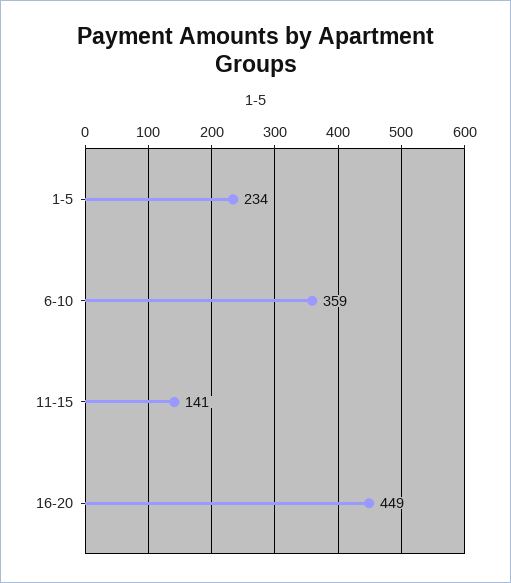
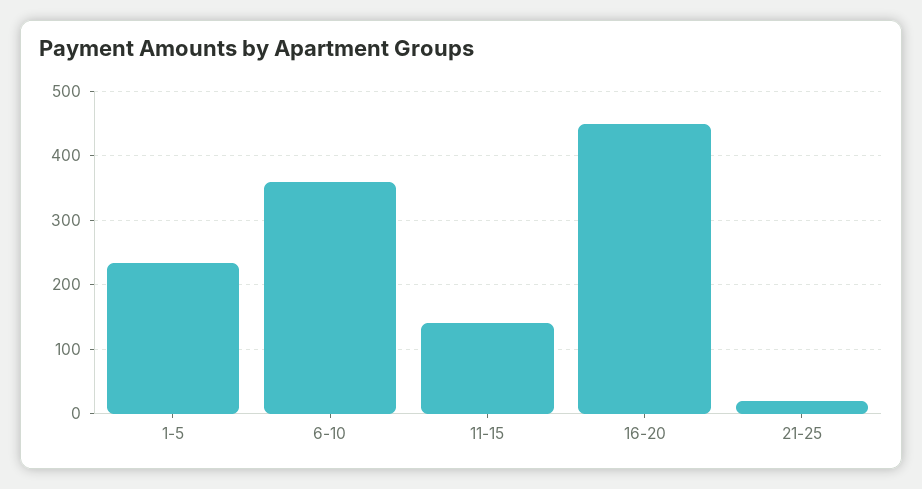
21-25: none -> 20

